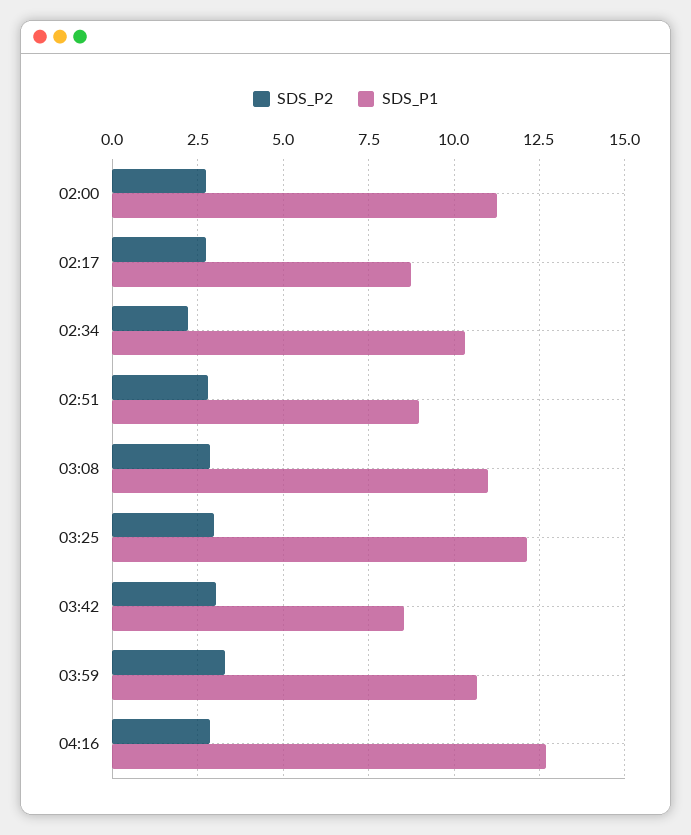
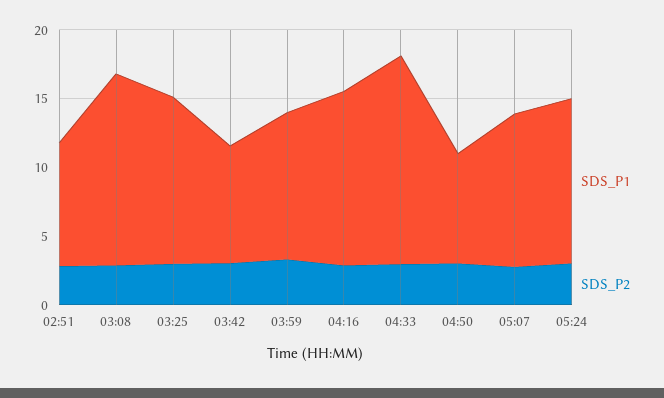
SDS_P2, 02:00: 2.75 -> none
SDS_P1, 02:00: 11.25 -> none
SDS_P2, 02:17: 2.75 -> none
SDS_P1, 02:17: 8.75 -> none
SDS_P2, 02:34: 2.25 -> none
SDS_P1, 02:34: 10.25 -> none
SDS_P1, 03:08: 11 -> 14
SDS_P1, 04:33: none -> 15
SDS_P2, 04:33: none -> 3
SDS_P1, 04:50: none -> 8
SDS_P2, 04:50: none -> 3
SDS_P1, 05:07: none -> 11
SDS_P2, 05:07: none -> 3
SDS_P1, 05:24: none -> 12
SDS_P2, 05:24: none -> 3

